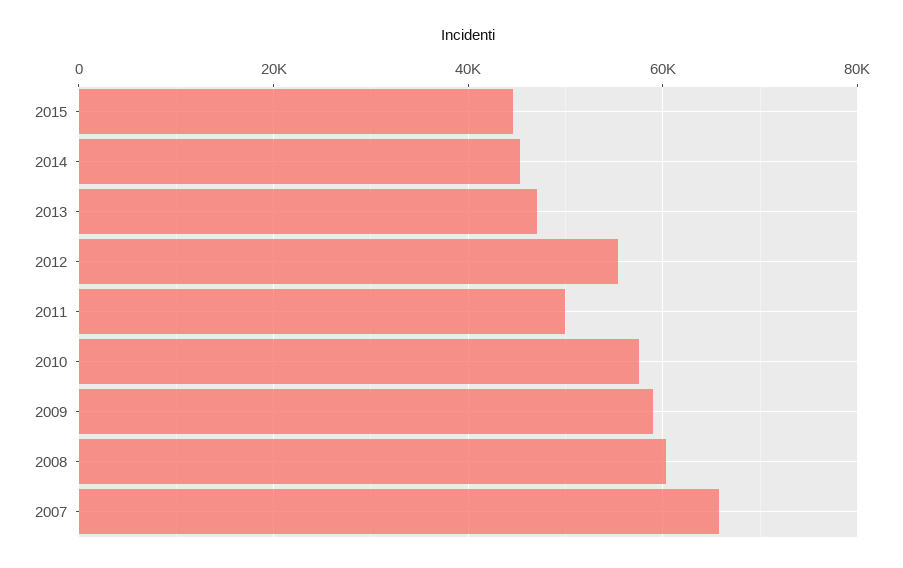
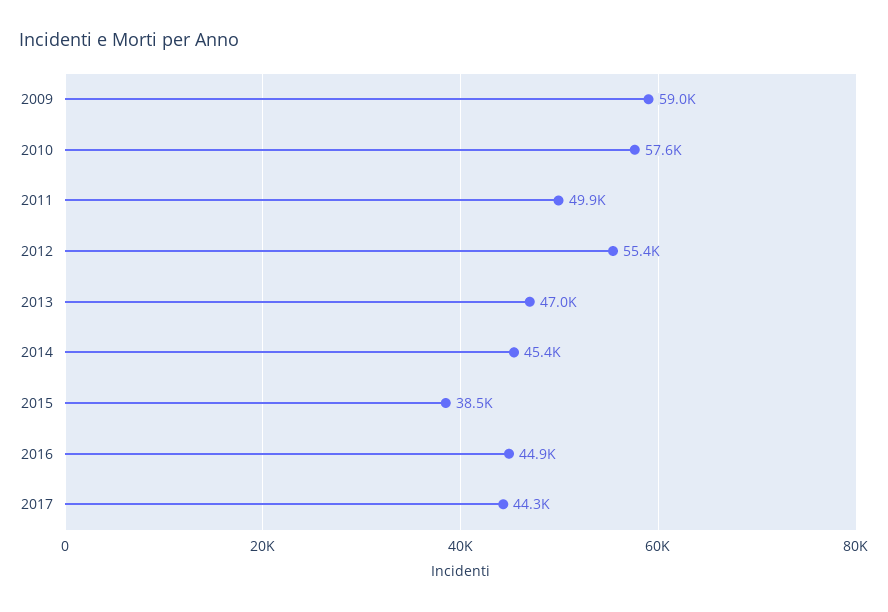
2015: 44000 -> 38500
2008: 60000 -> none
2007: 66000 -> none
2016: none -> 44900
2017: none -> 44300

